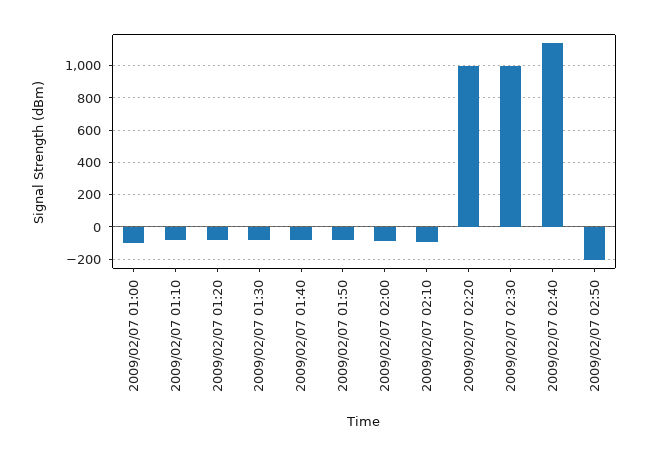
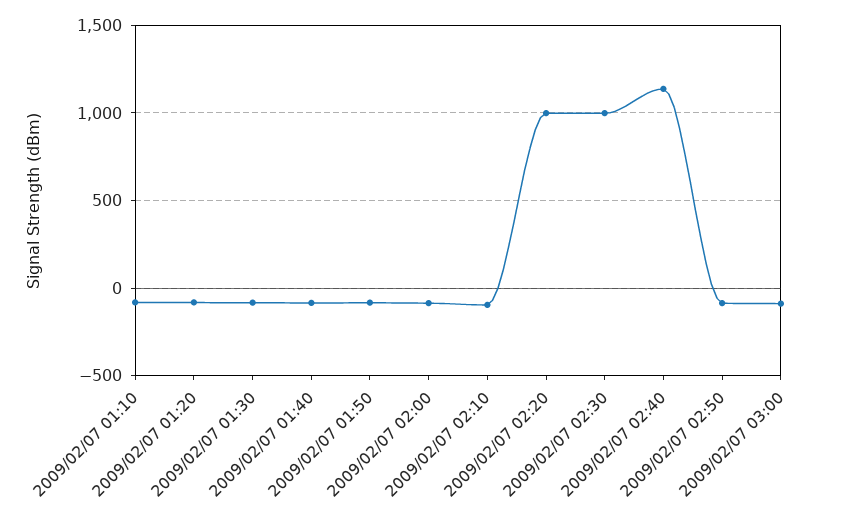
2009/02/07 01:00: -100 -> none
2009/02/07 02:50: -200 -> -100
2009/02/07 03:00: none -> -100

